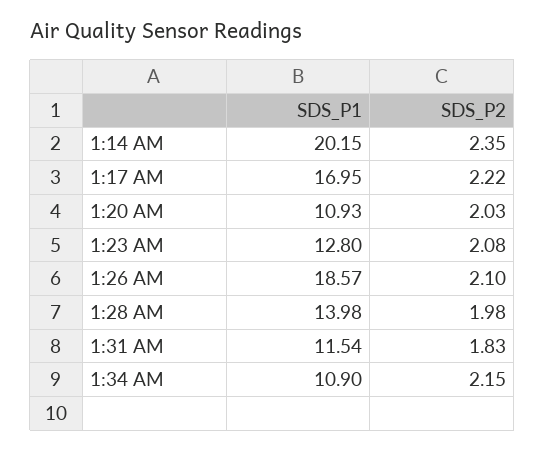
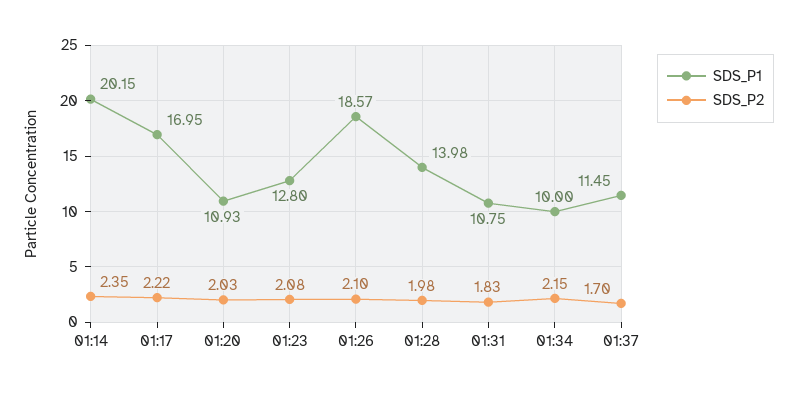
SDS_P1, 1:31 AM: 11.54 -> 10.75
SDS_P1, 1:34 AM: 10.9 -> 10
SDS_P1, 01:37: none -> 11.45
SDS_P2, 01:37: none -> 1.7

